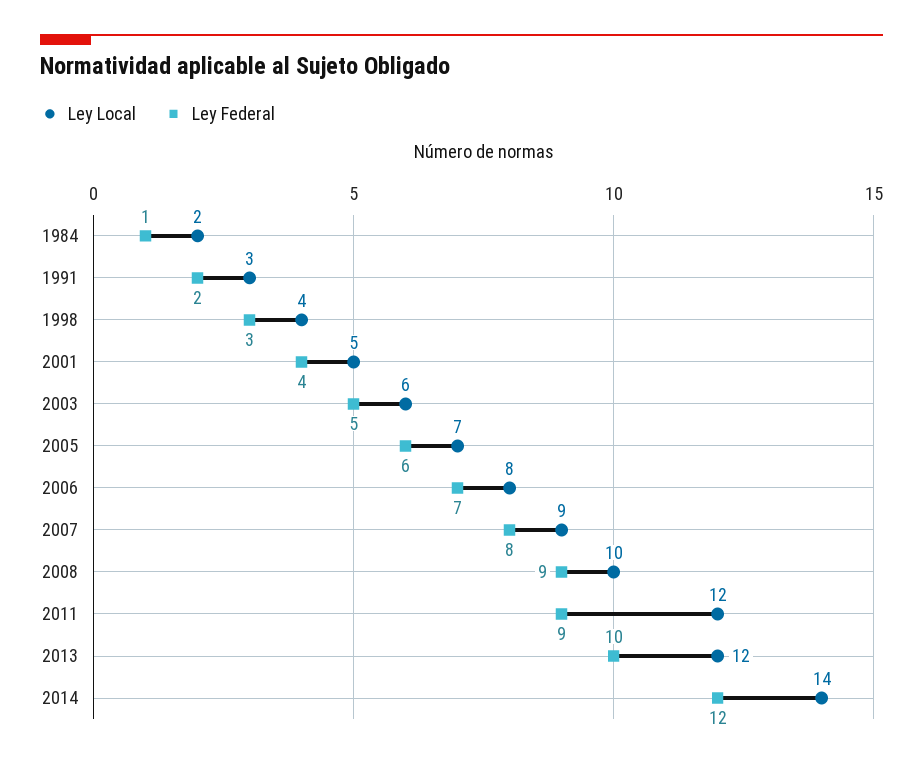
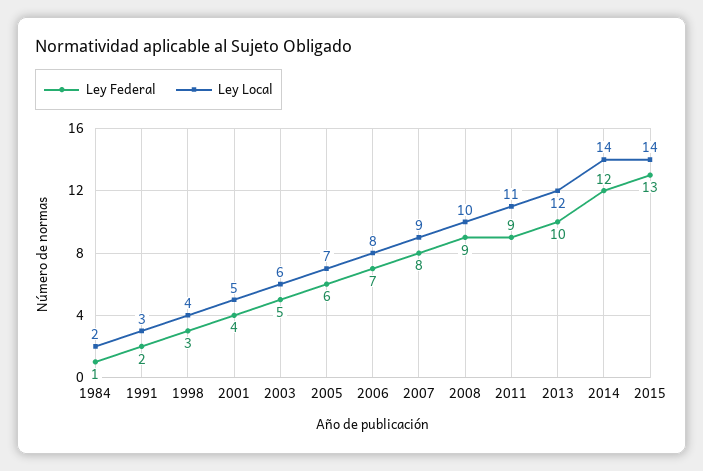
Ley Local, 2011: 12 -> 11
Ley Federal, 2015: none -> 13
Ley Local, 2015: none -> 14

